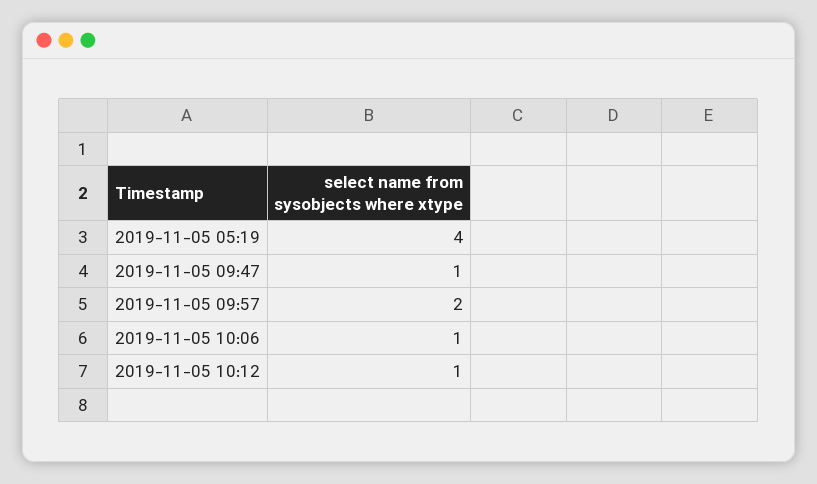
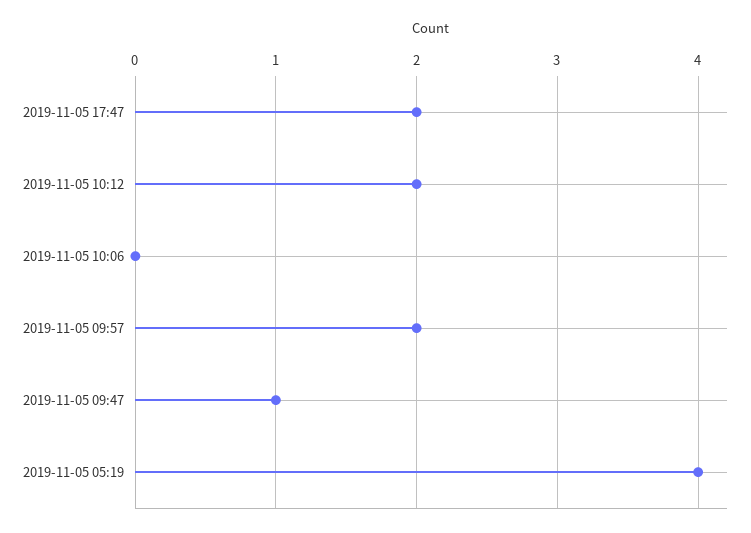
2019-11-05 10:06: 1 -> 0
2019-11-05 10:12: 1 -> 2
2019-11-05 17:47: none -> 2

